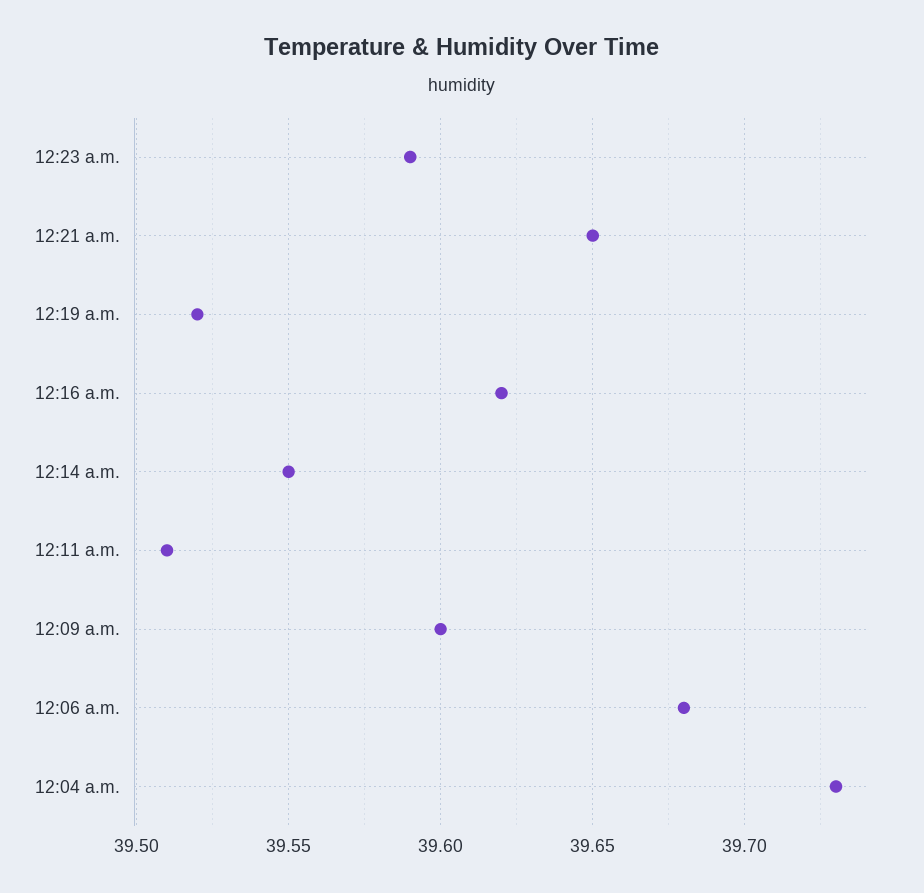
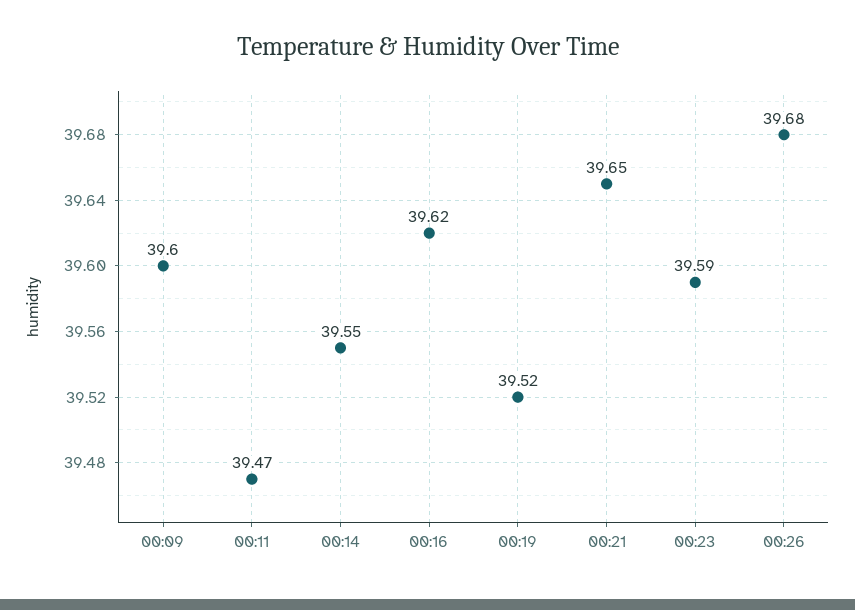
12:11 a.m.: 39.51 -> 39.47
12:06 a.m.: 39.68 -> none
12:04 a.m.: 39.73 -> none
00:26: none -> 39.68

